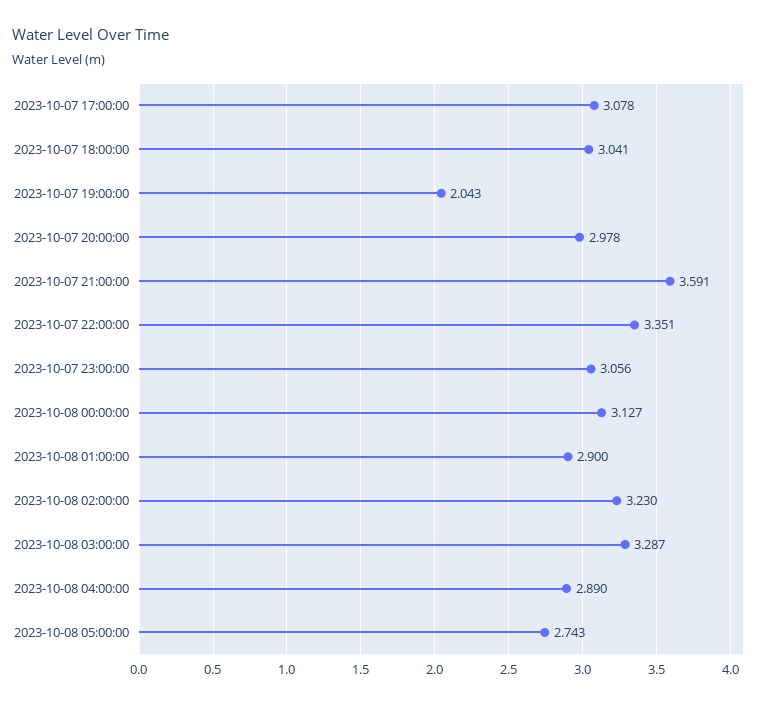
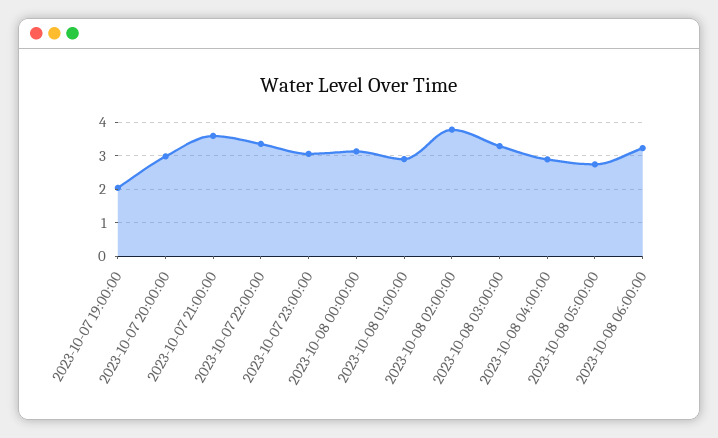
2023-10-07 17:00:00: 3.078 -> none
2023-10-07 18:00:00: 3.041 -> none
2023-10-08 02:00:00: 3.23 -> 3.8
2023-10-08 06:00:00: none -> 3.2

